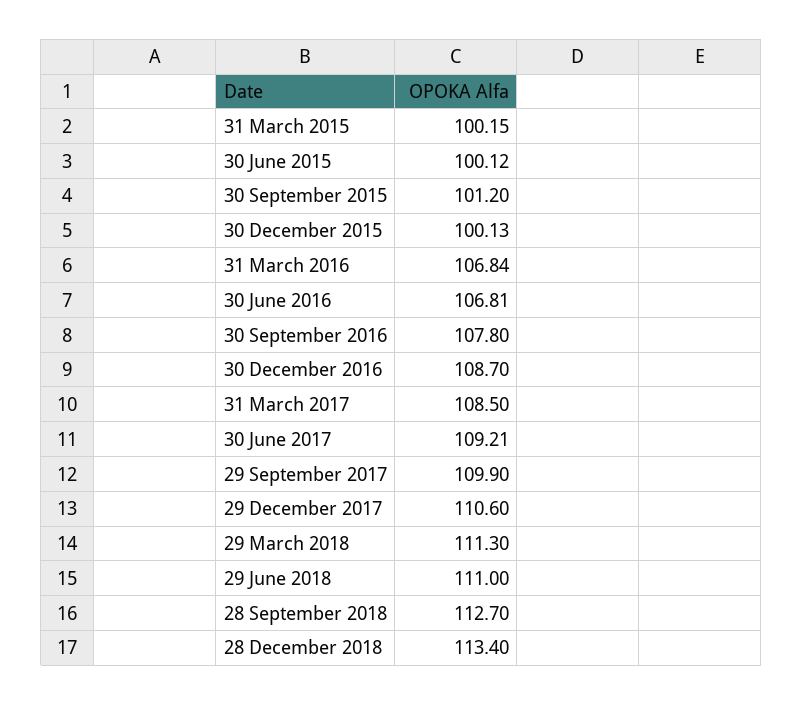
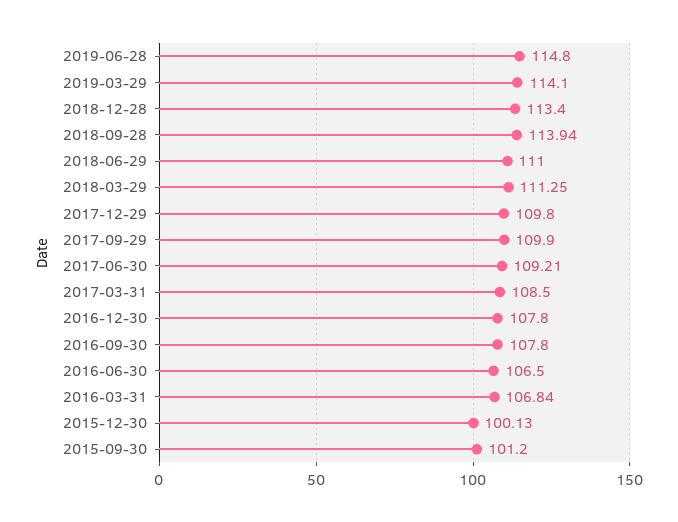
31 March 2015: 100.15 -> none
30 June 2015: 100.12 -> none
30 June 2016: 106.81 -> 106.5
30 December 2016: 108.7 -> 107.8
29 December 2017: 110.6 -> 109.8
29 March 2018: 111.3 -> 111.25
28 September 2018: 112.7 -> 113.94
2019-06-28: none -> 114.8
2019-03-29: none -> 114.1

